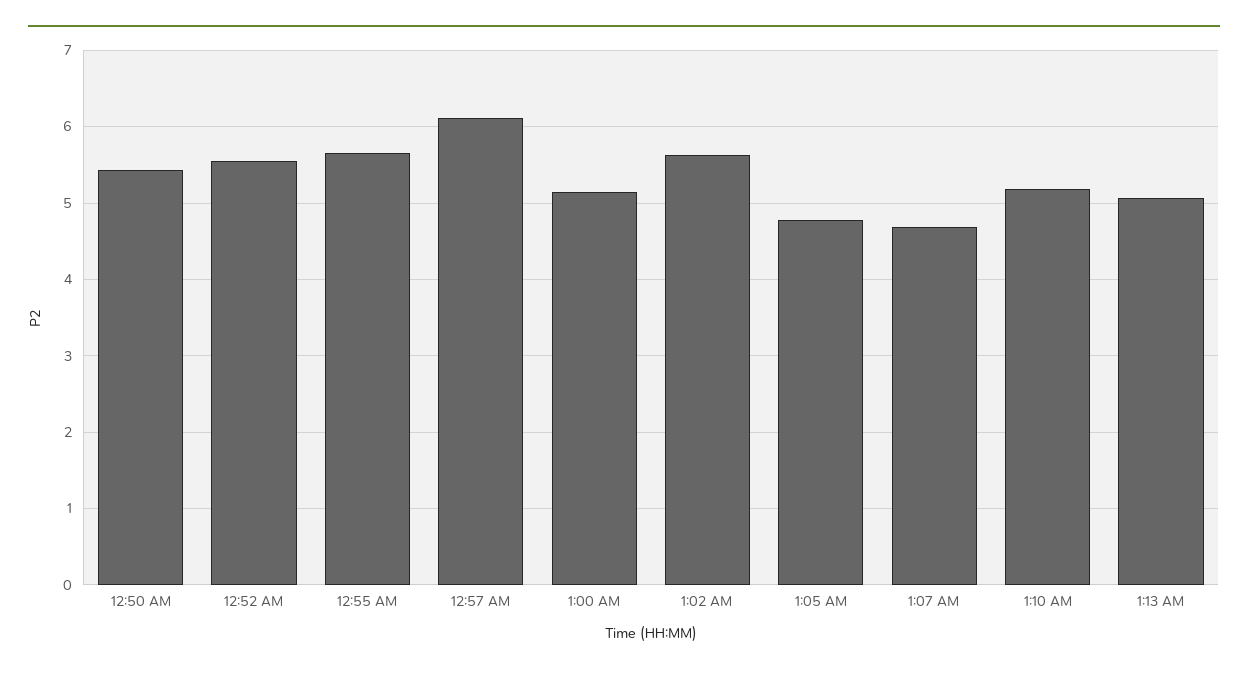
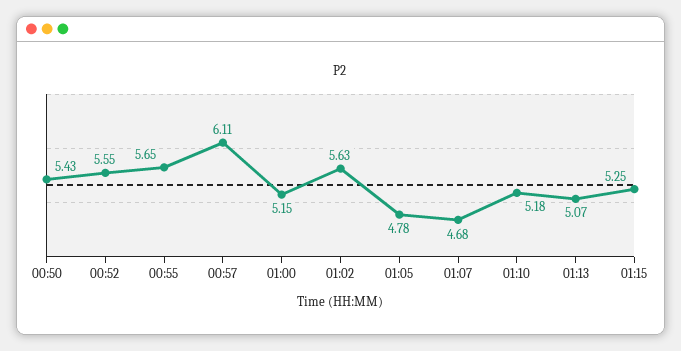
01:15: none -> 5.25

